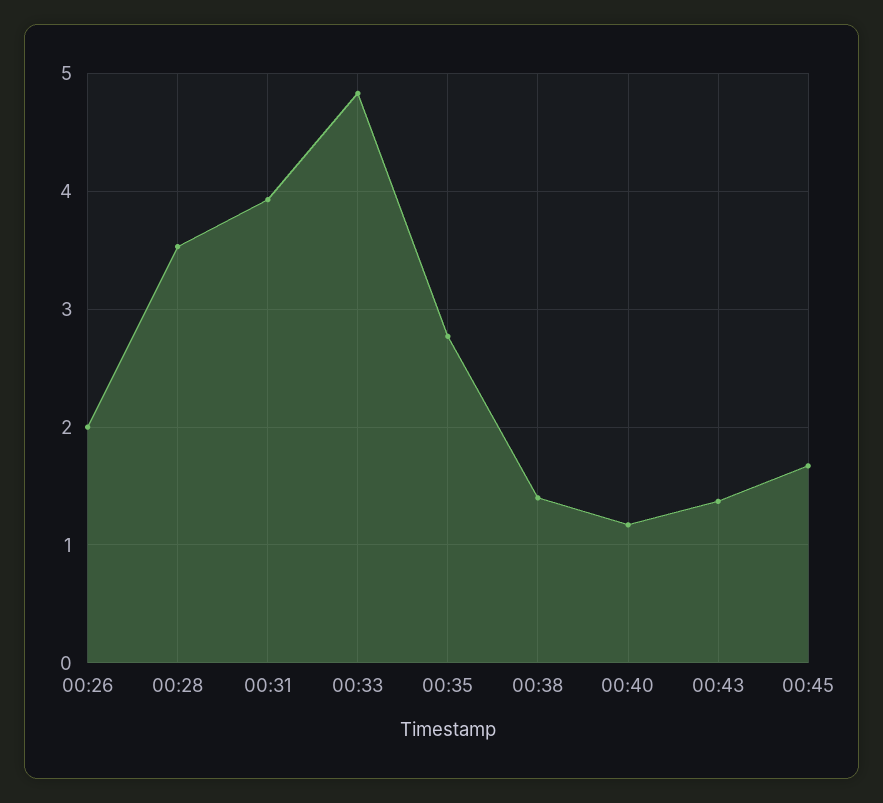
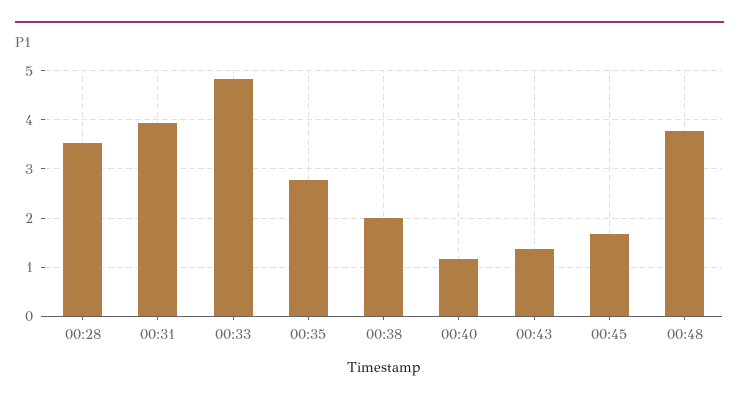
00:26: 2 -> none
00:38: 1.4 -> 2
00:48: none -> 3.8

